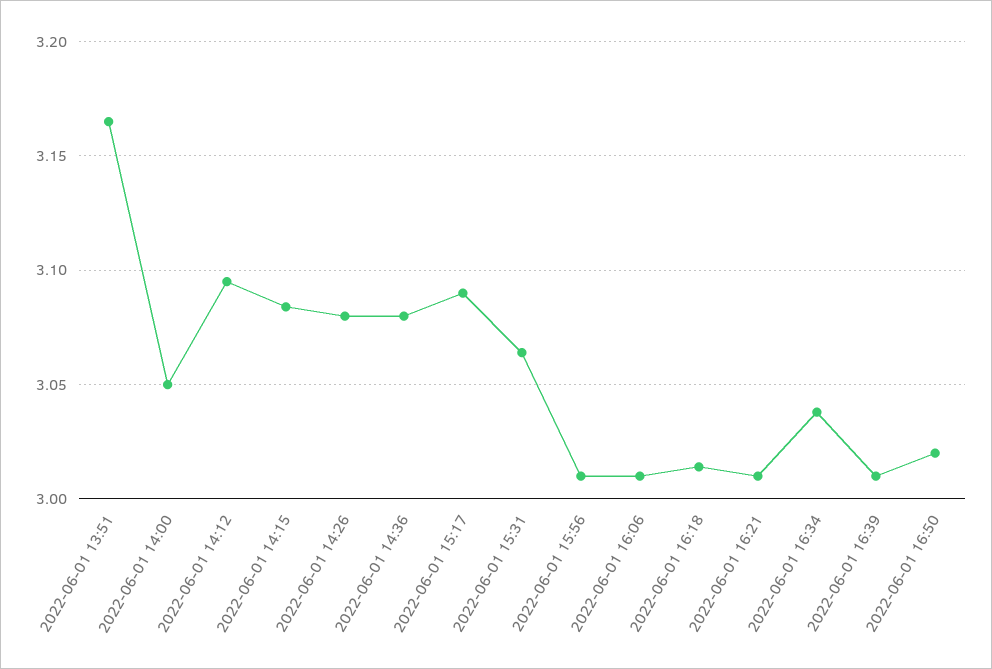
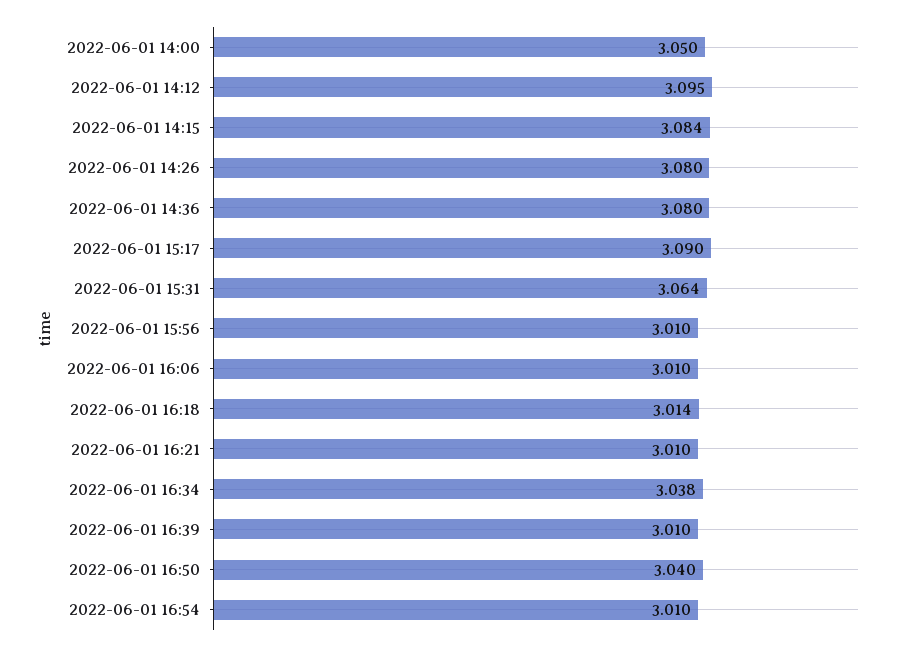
2022-06-01 13:51: 3.165 -> none
2022-06-01 16:50: 3.02 -> 3.04
2022-06-01 16:54: none -> 3.01

